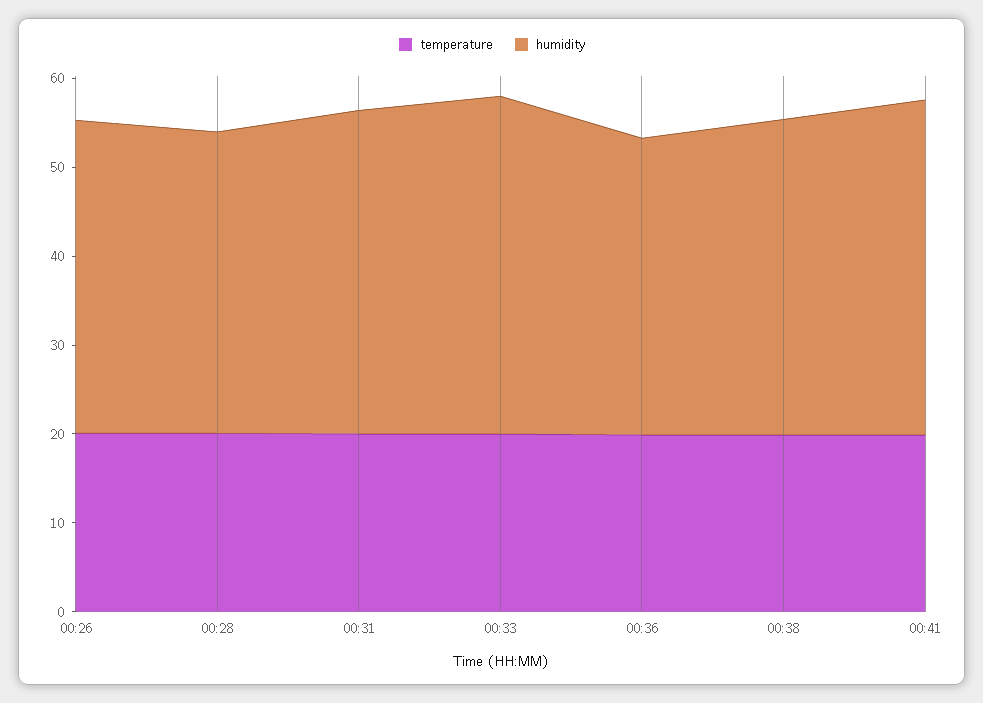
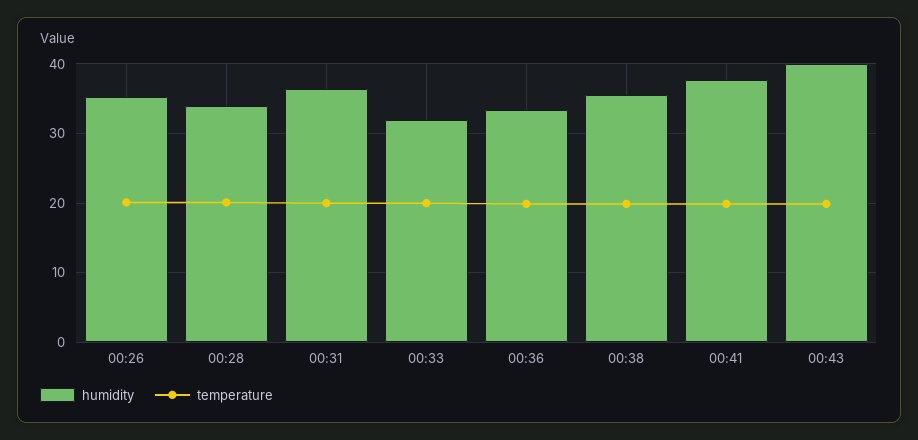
humidity, 00:33: 38 -> 32
humidity, 00:43: none -> 40
temperature, 00:43: none -> 20

